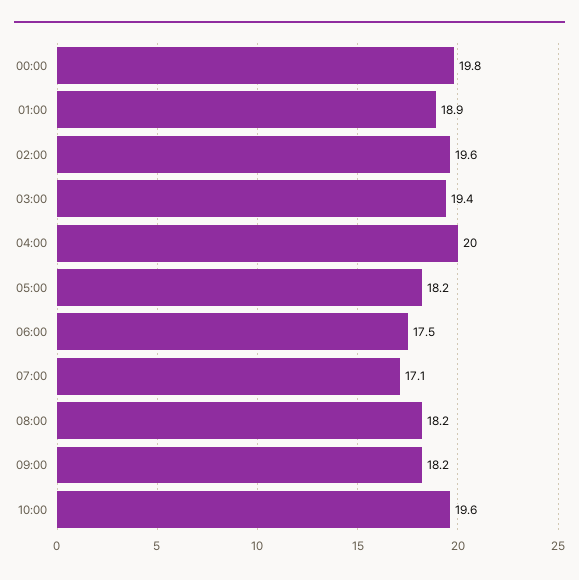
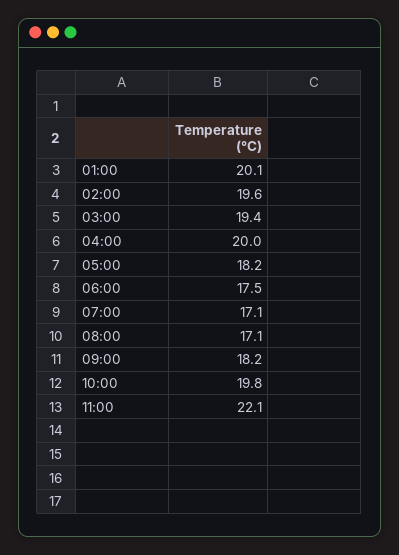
00:00: 19.8 -> none
01:00: 18.9 -> 20.1
08:00: 18.2 -> 17.1
10:00: 19.6 -> 19.8
11:00: none -> 22.1

